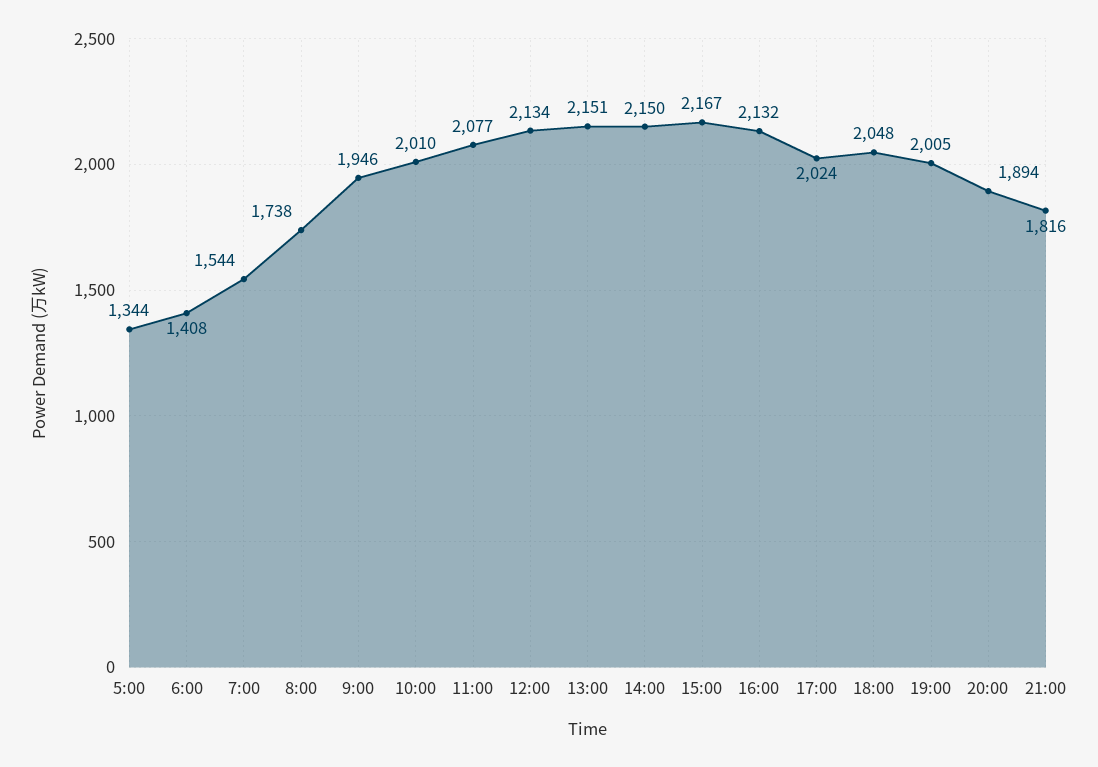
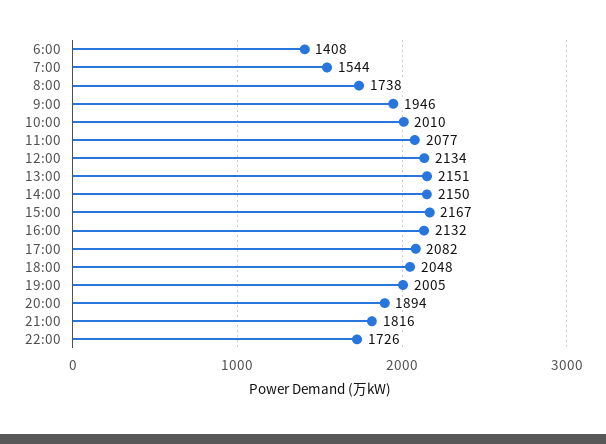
5:00: 1344 -> none
17:00: 2024 -> 2082
22:00: none -> 1726

